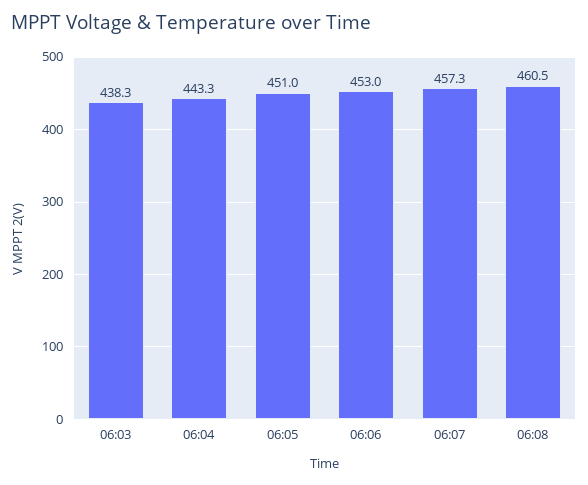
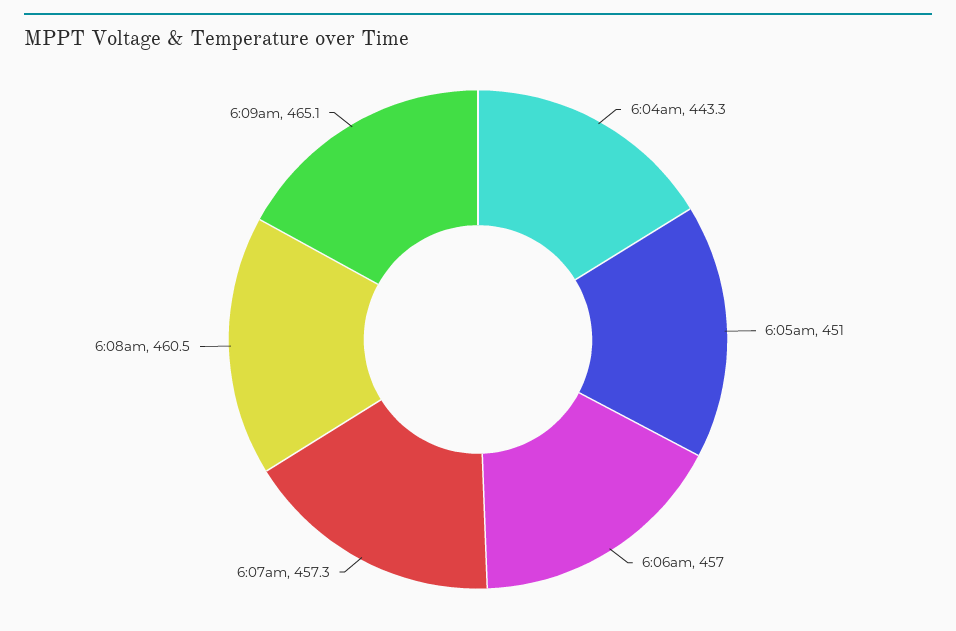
06:03: 438.3 -> none
06:06: 453 -> 457
6:09am: none -> 465.1

